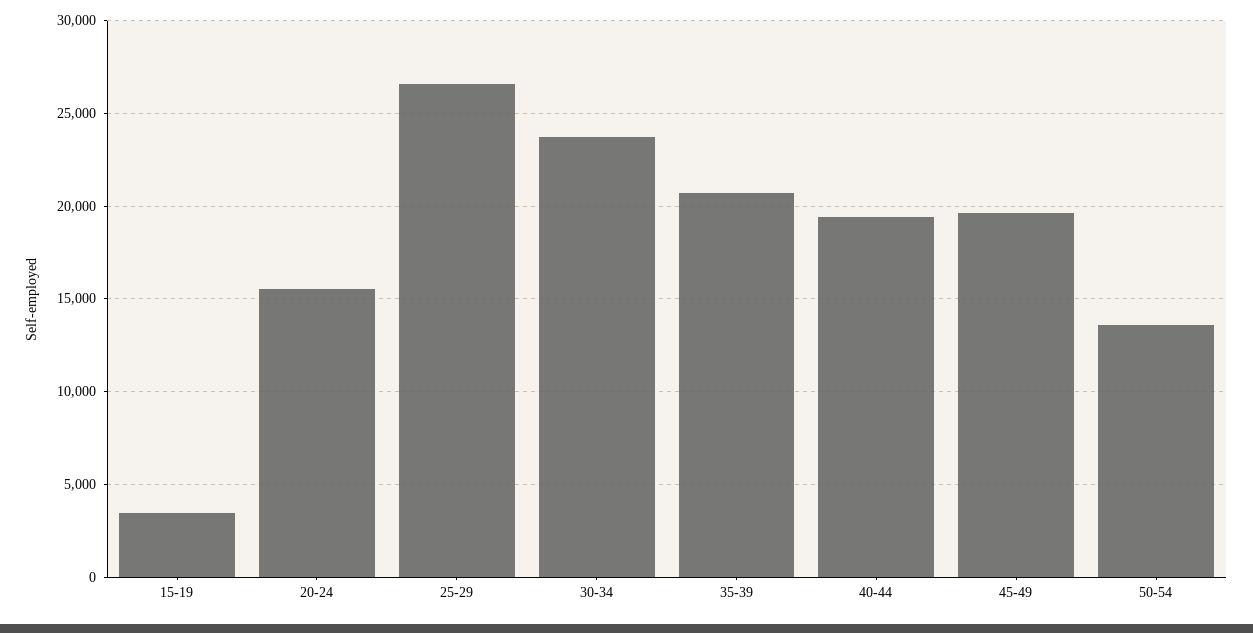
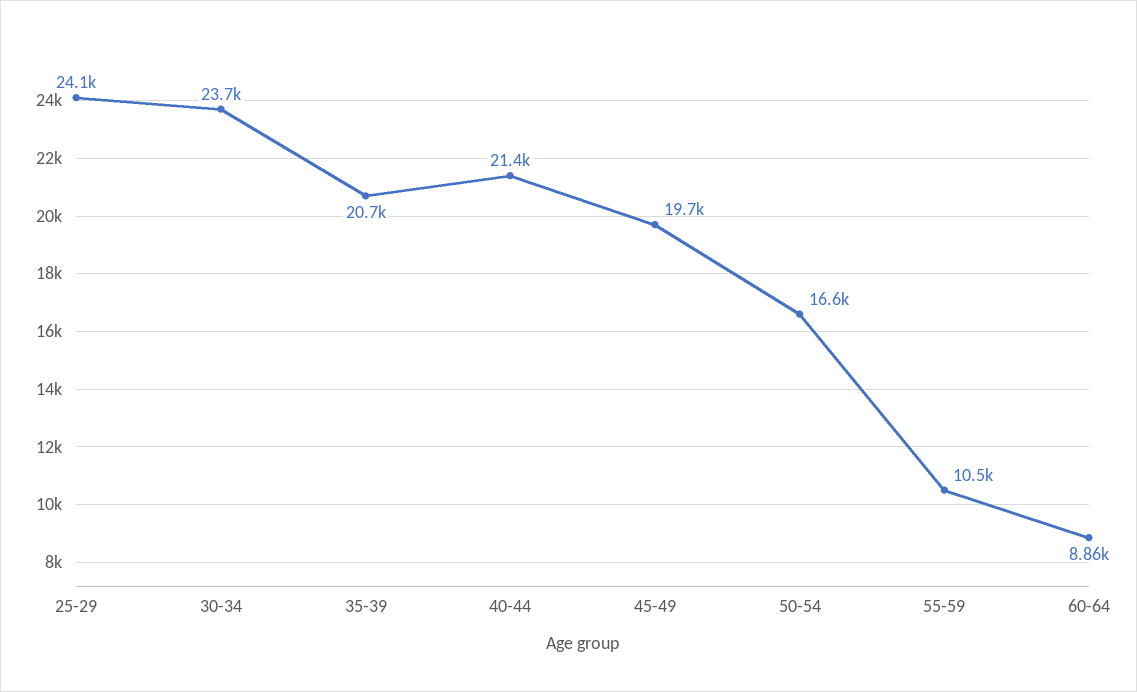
15-19: 3500 -> none
20-24: 15500 -> none
25-29: 26500 -> 24100
40-44: 19500 -> 21400
50-54: 13500 -> 16600
55-59: none -> 10500
60-64: none -> 8860

